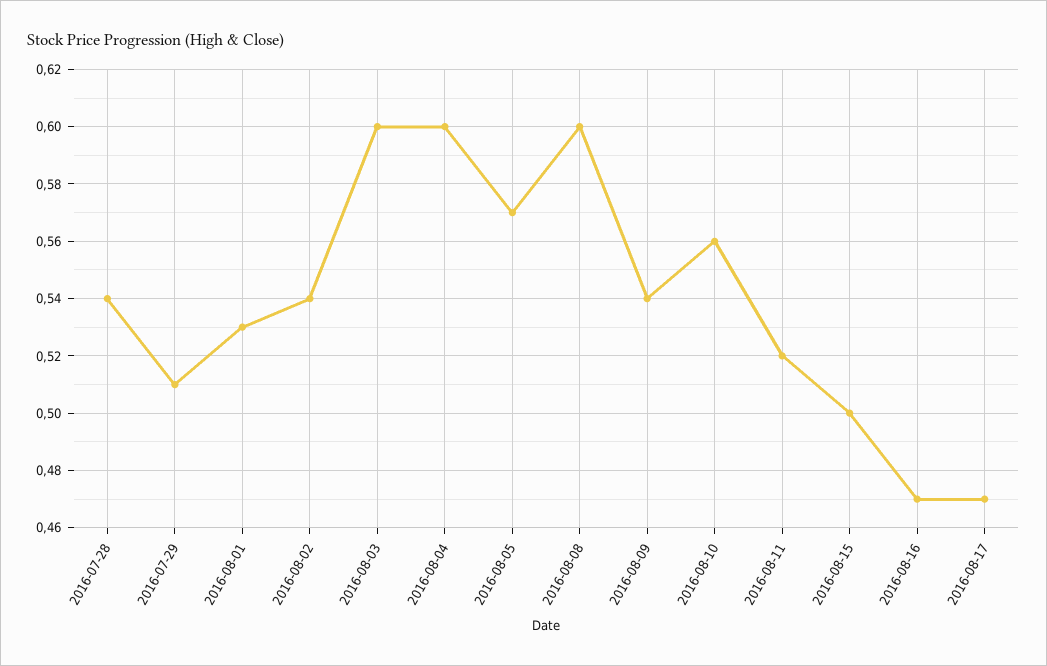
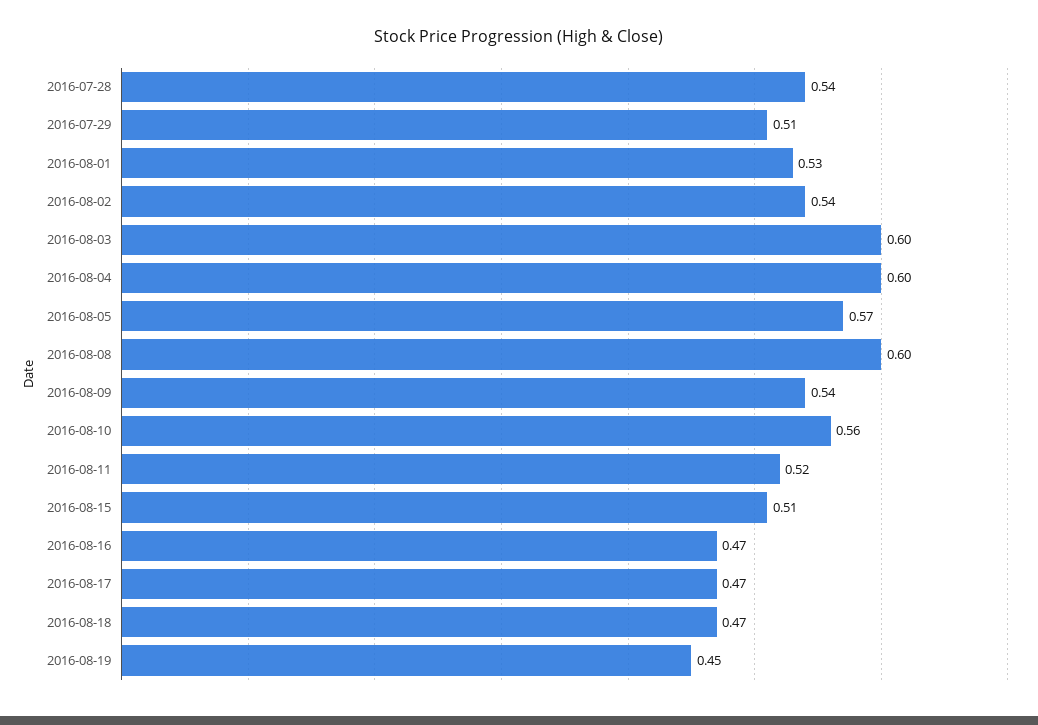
2016-08-15: 0.5 -> 0.51
2016-08-18: none -> 0.47
2016-08-19: none -> 0.45

